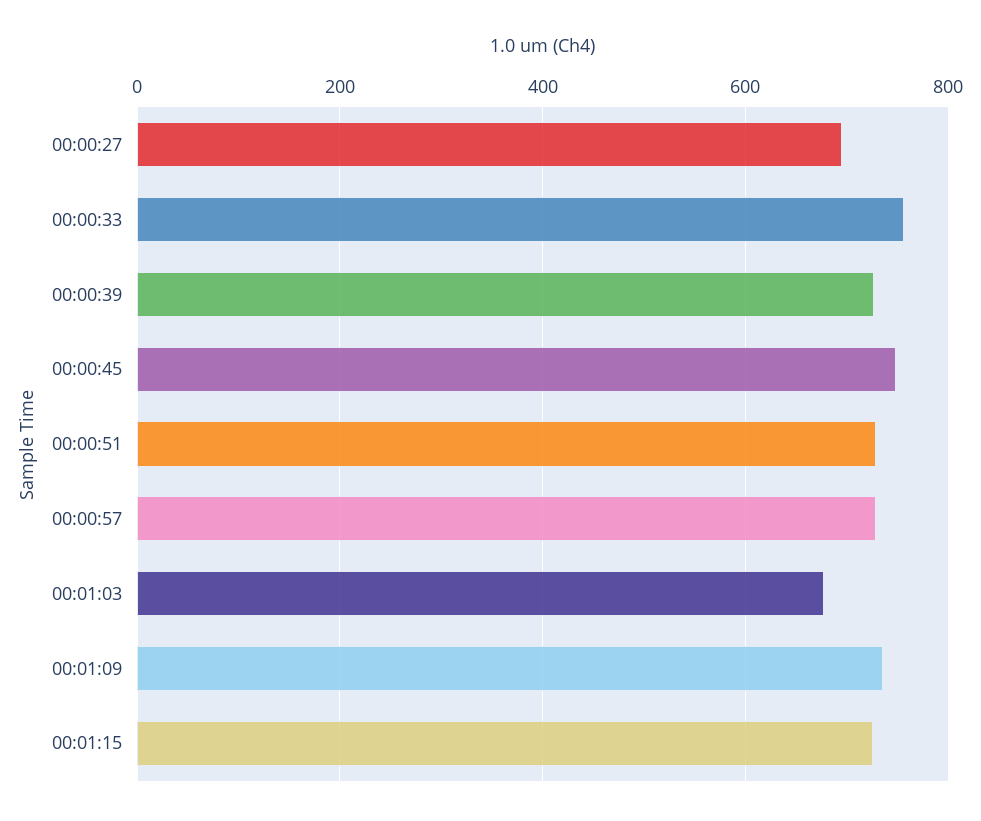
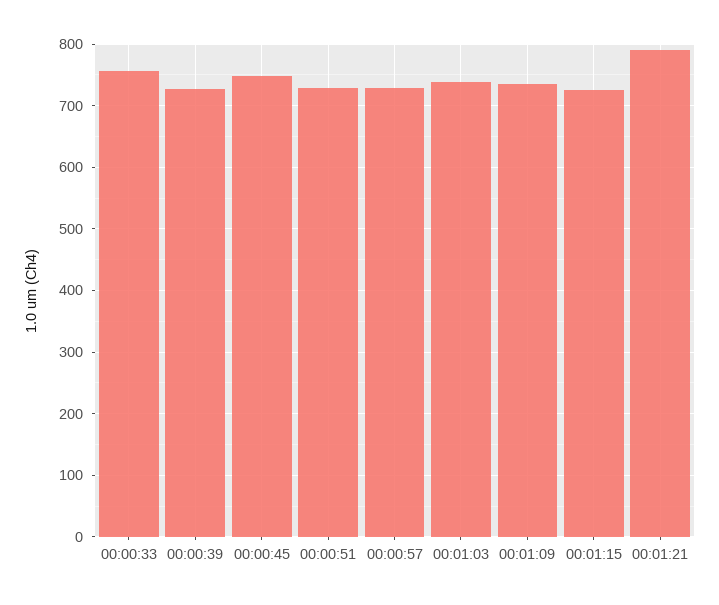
00:00:27: 700 -> none
00:01:03: 680 -> 740
00:01:21: none -> 790

